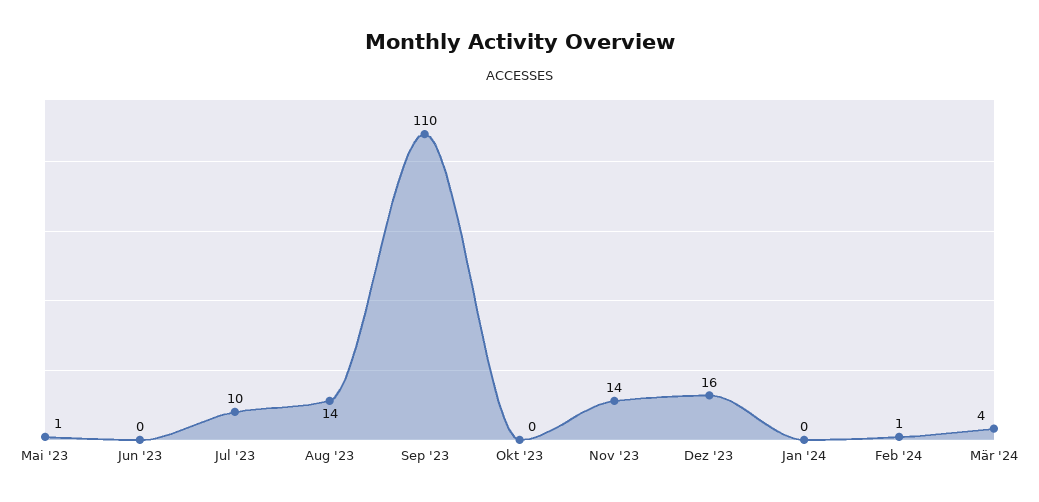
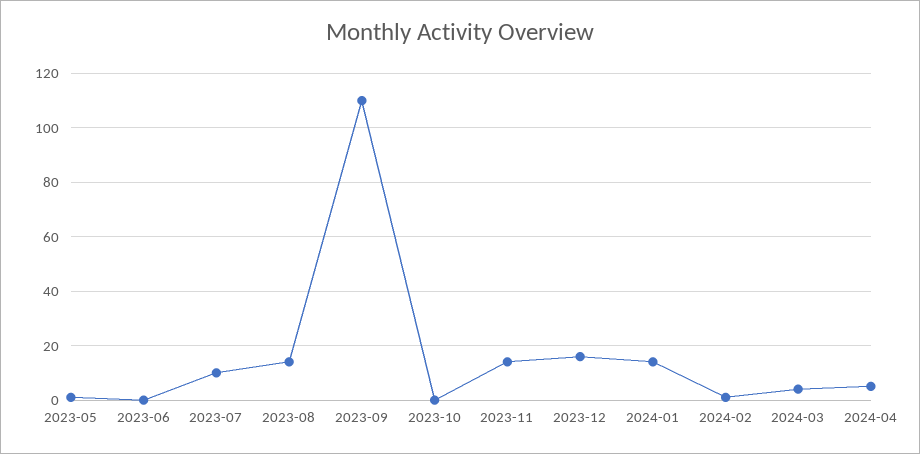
Jan '24: 0 -> 15
2024-04: none -> 5

